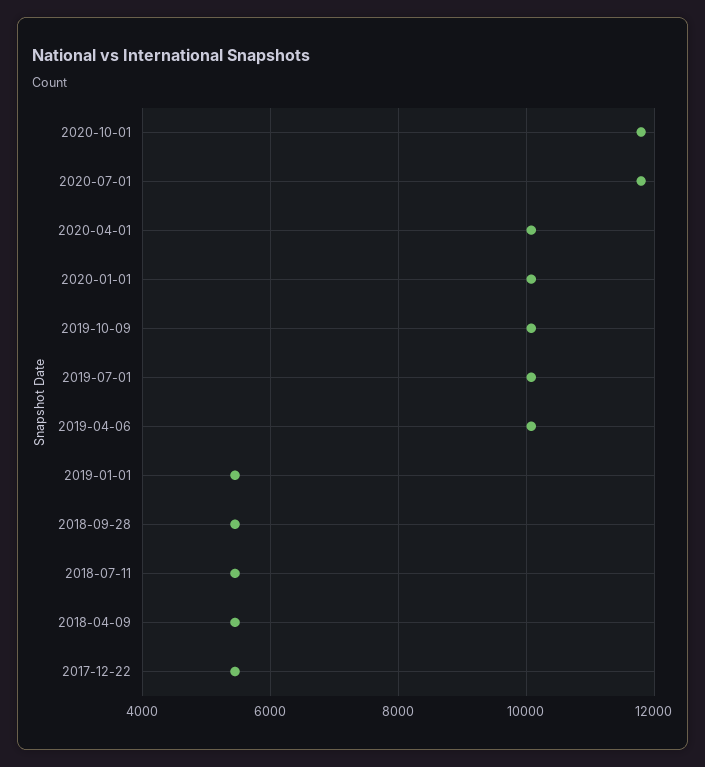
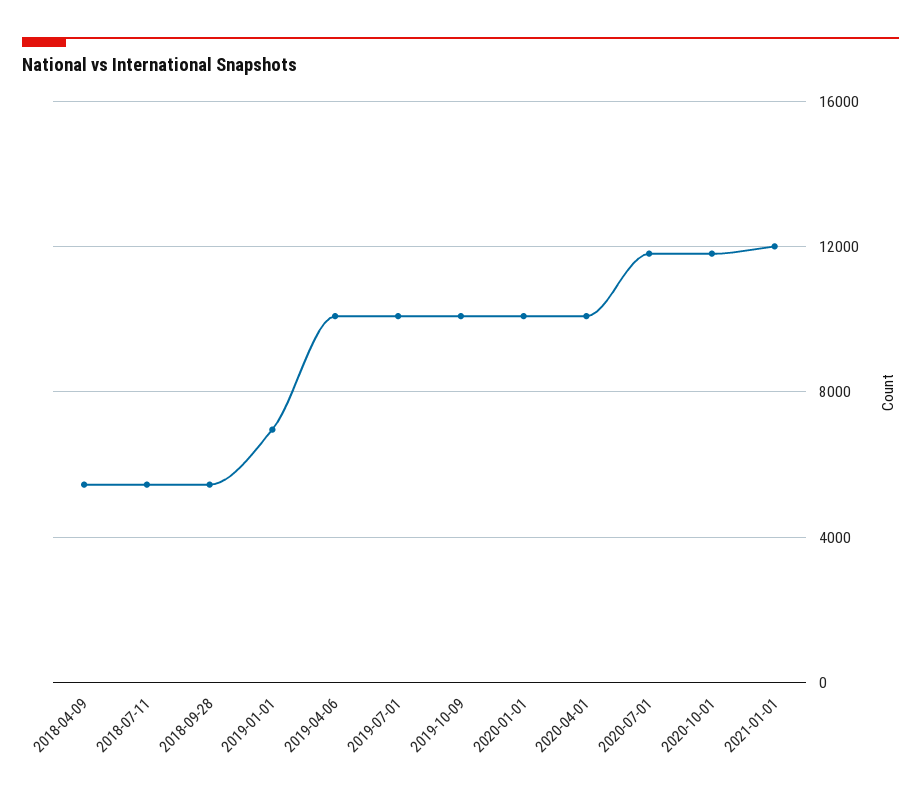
2019-01-01: 5400 -> 7000
2017-12-22: 5400 -> none
2021-01-01: none -> 12000

